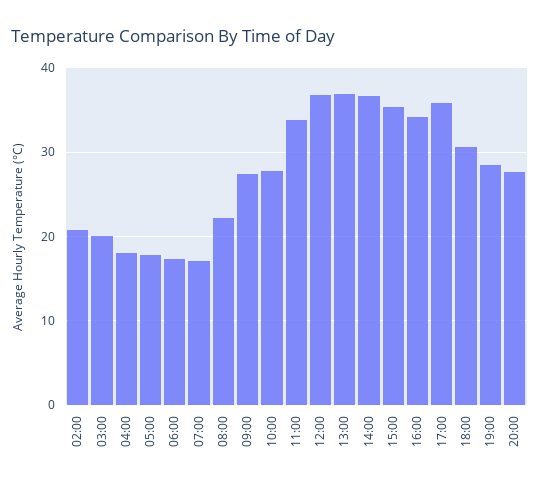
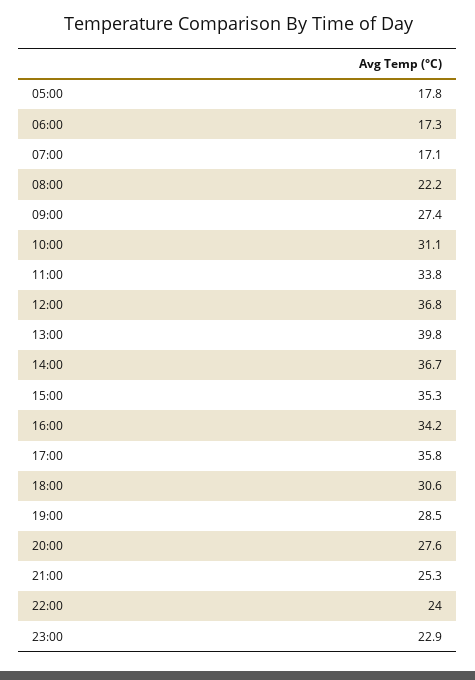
02:00: 21 -> none
03:00: 20 -> none
04:00: 18 -> none
10:00: 28 -> 31.1
13:00: 37 -> 39.8
21:00: none -> 25.3
22:00: none -> 24
23:00: none -> 22.9

